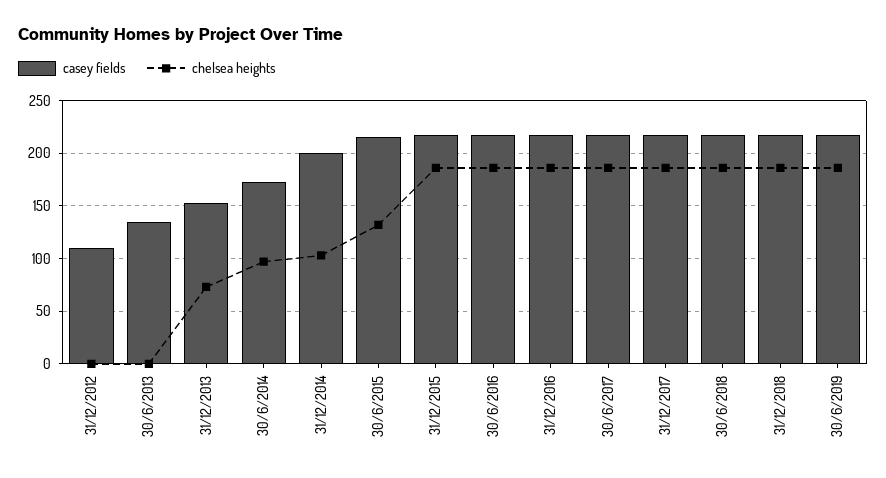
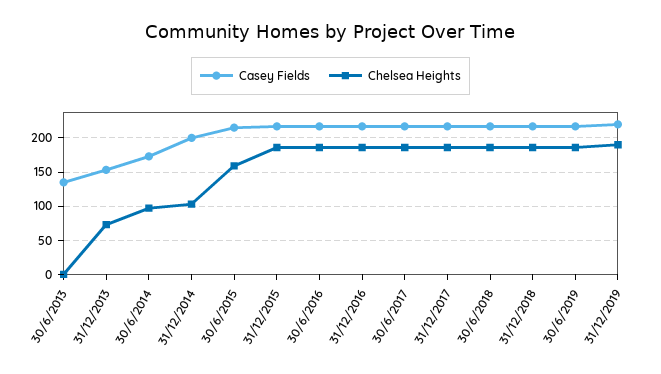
casey fields, 31/12/2012: 110 -> none
chelsea heights, 31/12/2012: 0 -> none
chelsea heights, 30/6/2015: 130 -> 160
casey fields, 31/12/2019: none -> 220
chelsea heights, 31/12/2019: none -> 190

